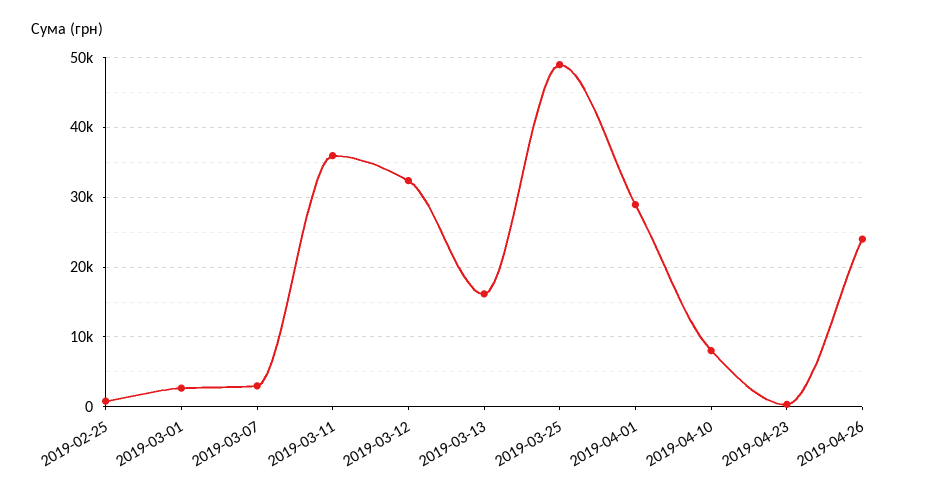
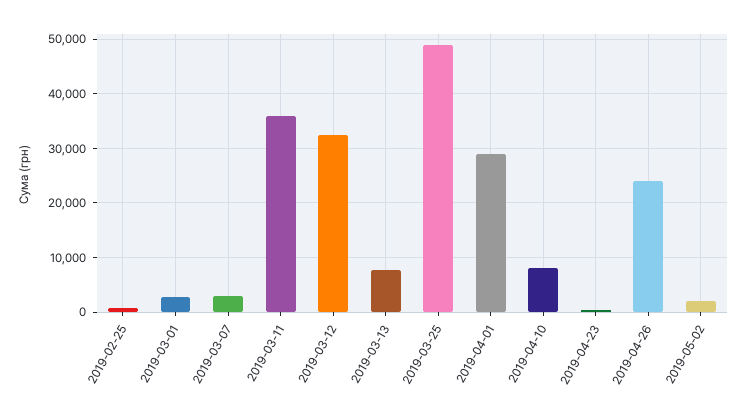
2019-03-13: 16000 -> 8000
2019-05-02: none -> 2000

